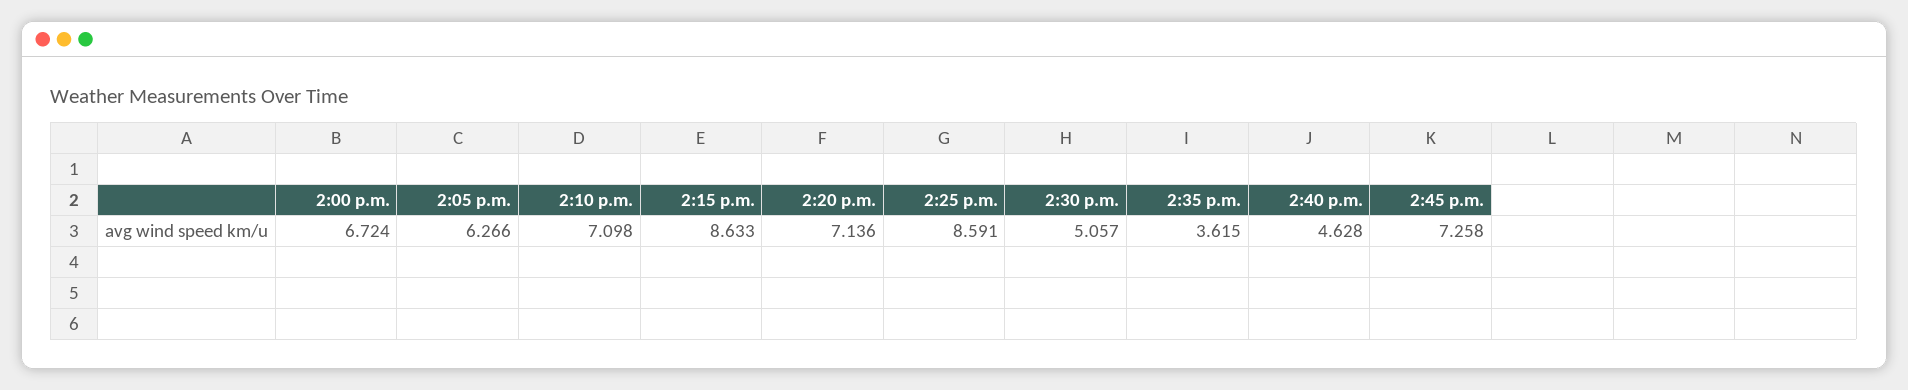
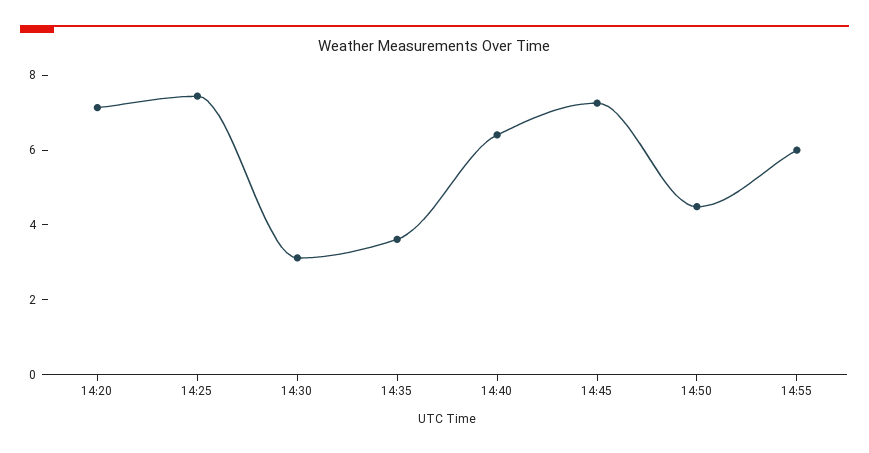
2:00 p.m.: 6.724 -> none
2:05 p.m.: 6.266 -> none
2:10 p.m.: 7.098 -> none
2:15 p.m.: 8.633 -> none
2:25 p.m.: 8.591 -> 7.5
2:30 p.m.: 5.057 -> 3
2:40 p.m.: 4.628 -> 6.5
14:50: none -> 4.5
14:55: none -> 6

